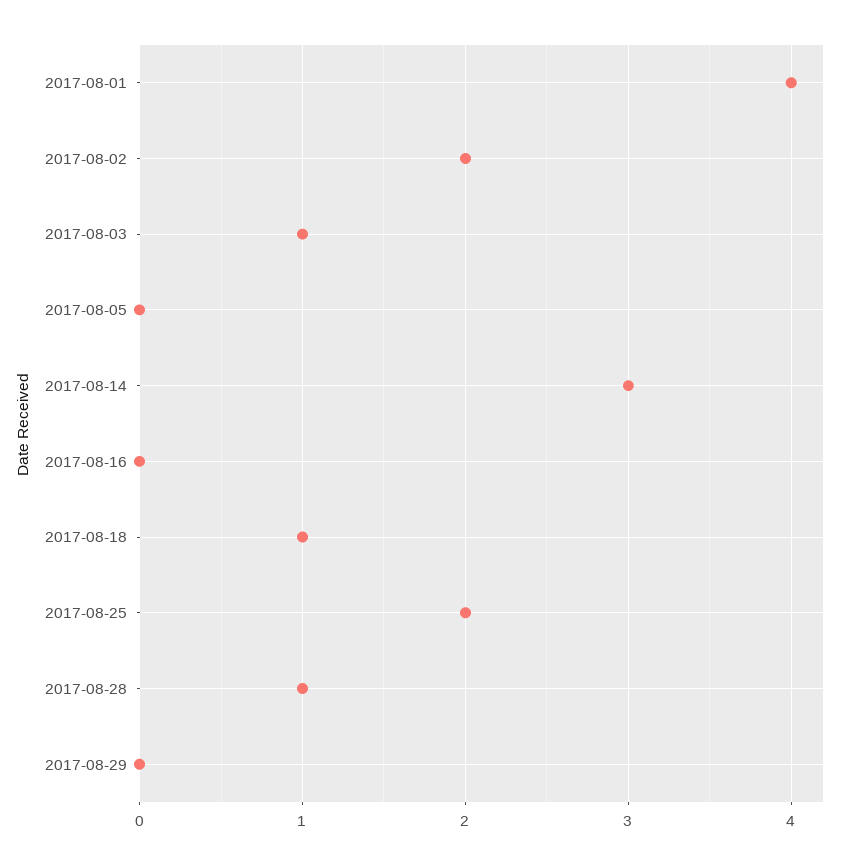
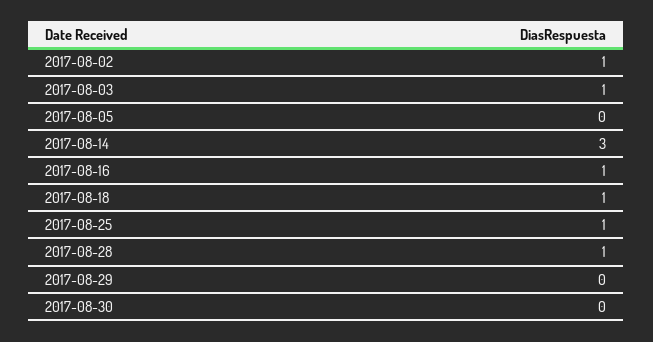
2017-08-01: 4 -> none
2017-08-02: 2 -> 1
2017-08-16: 0 -> 1
2017-08-25: 2 -> 1
2017-08-30: none -> 0

